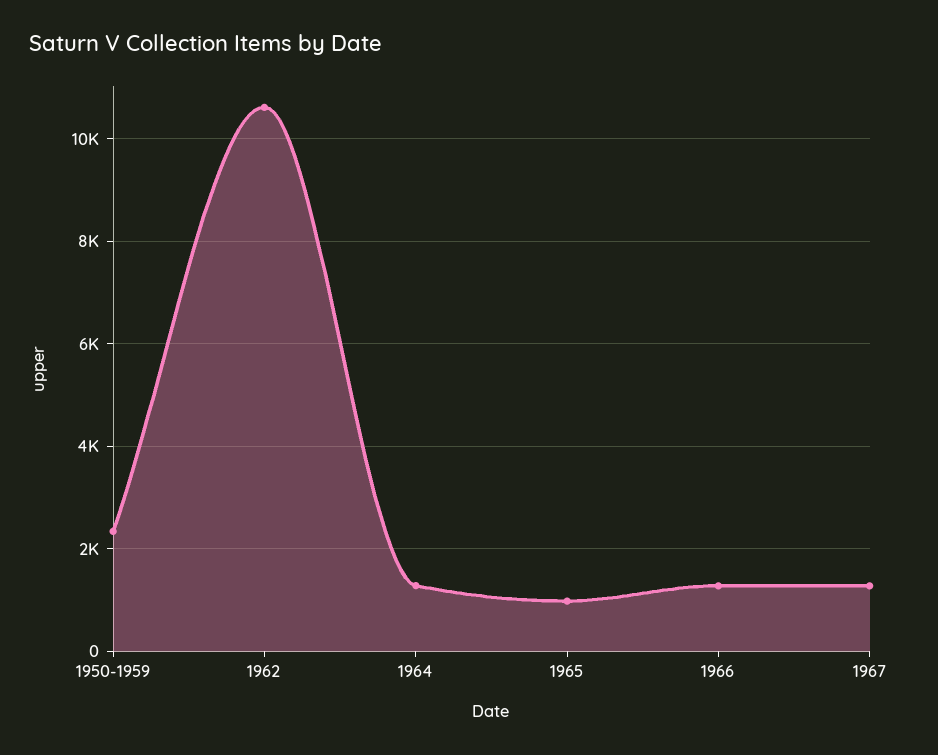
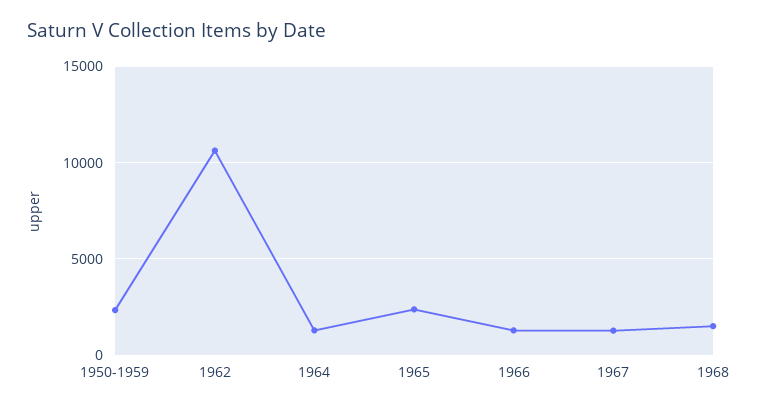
1965: 1000 -> 2500
1968: none -> 1500

